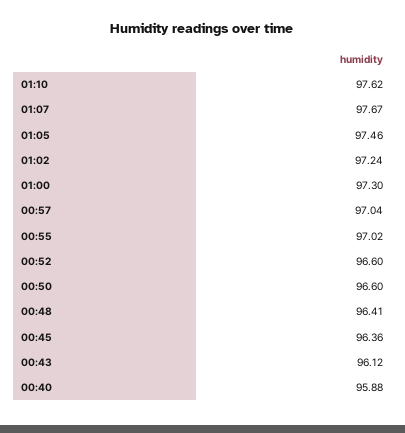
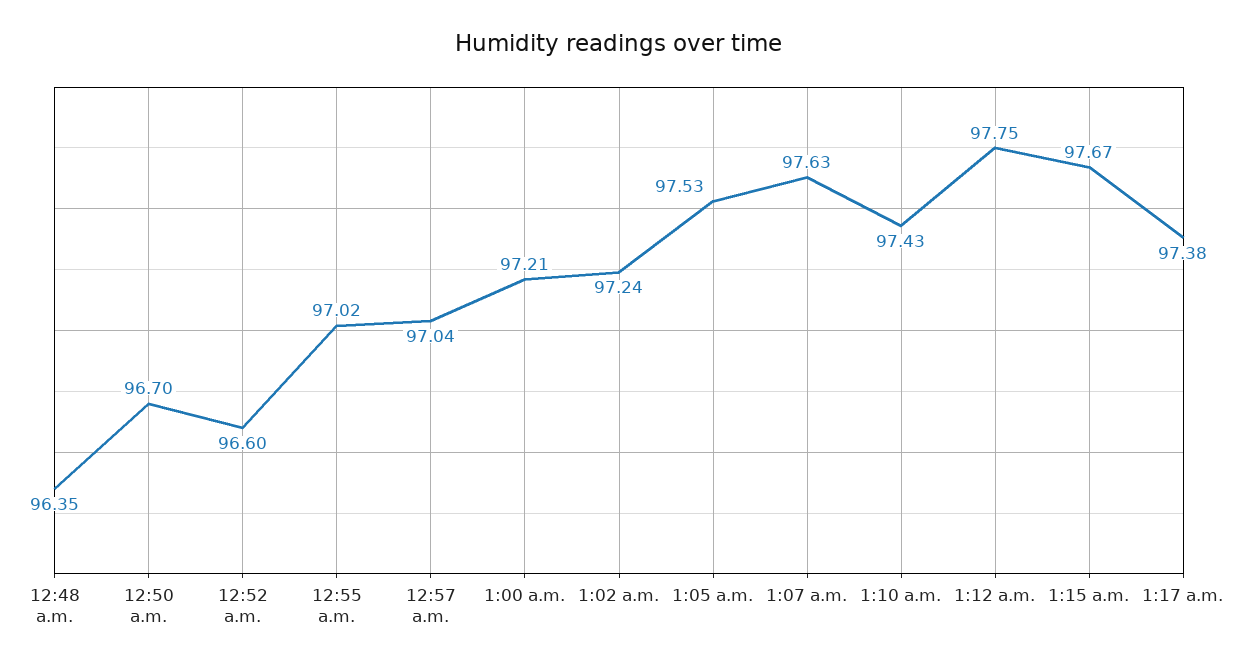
01:10: 97.62 -> 97.43
01:07: 97.67 -> 97.63
01:05: 97.46 -> 97.53
01:00: 97.3 -> 97.21
00:50: 96.6 -> 96.7
00:48: 96.41 -> 96.35
00:45: 96.36 -> none
00:43: 96.12 -> none
00:40: 95.88 -> none
1:12 a.m.: none -> 97.75
1:15 a.m.: none -> 97.67
1:17 a.m.: none -> 97.38

